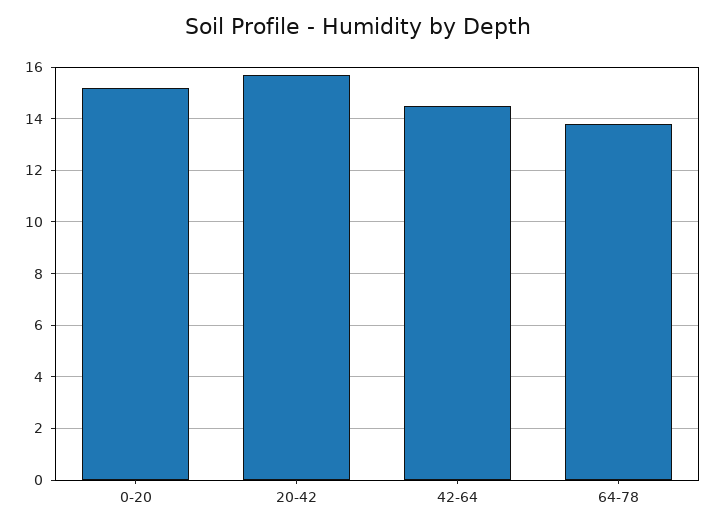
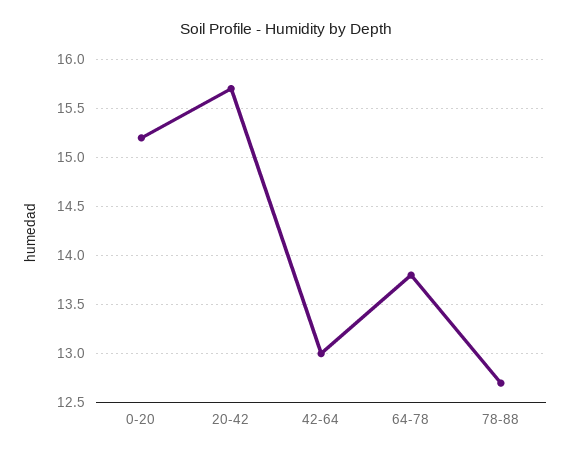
42-64: 14.5 -> 13
78-88: none -> 12.7

